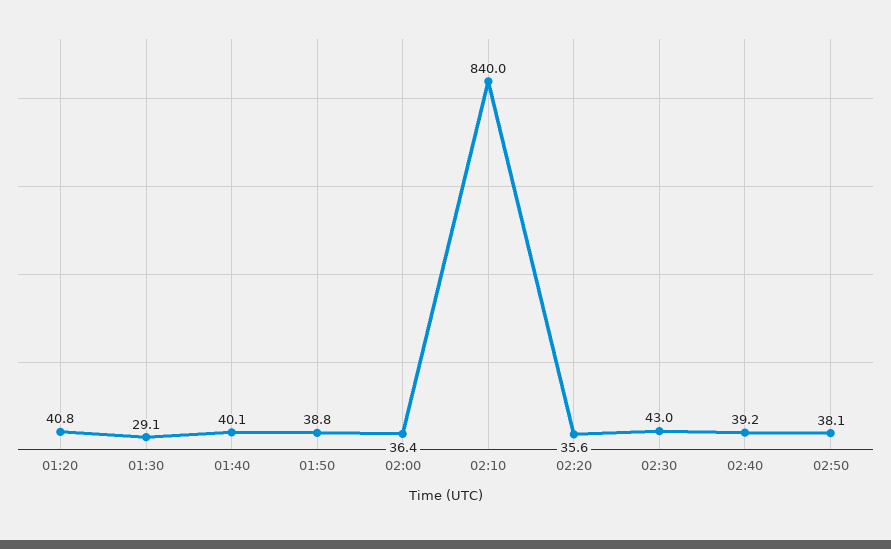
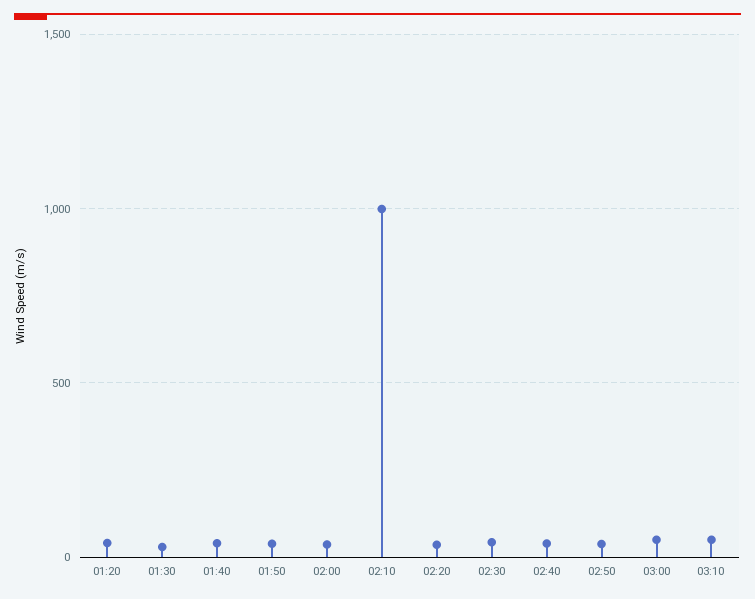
02:10: 840 -> 1000
03:00: none -> 50
03:10: none -> 50

